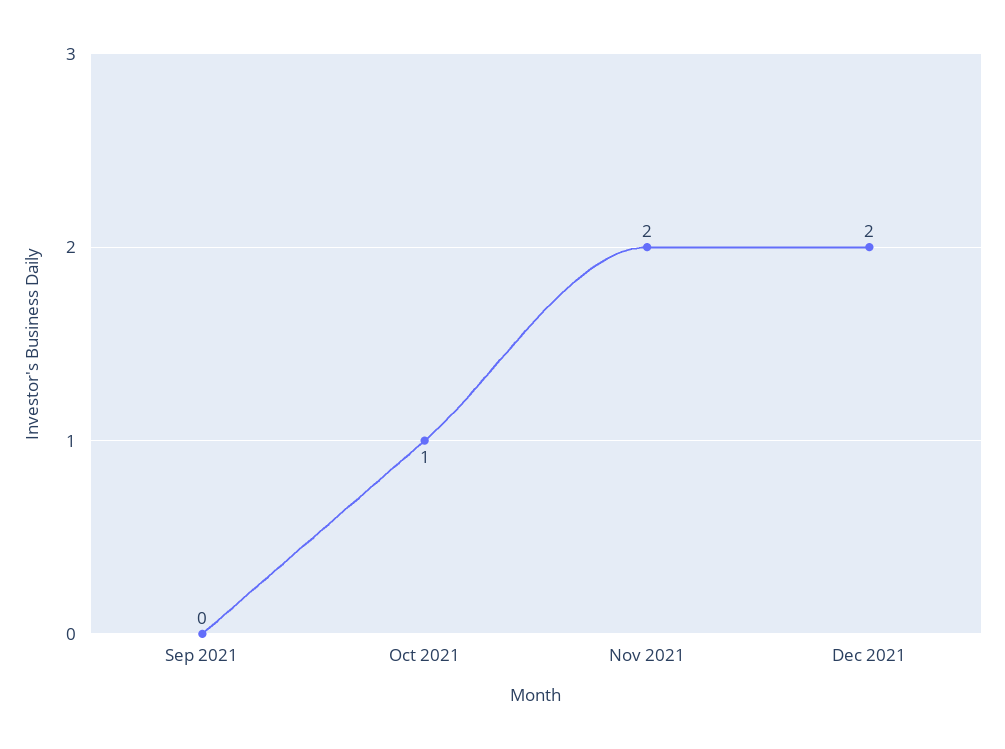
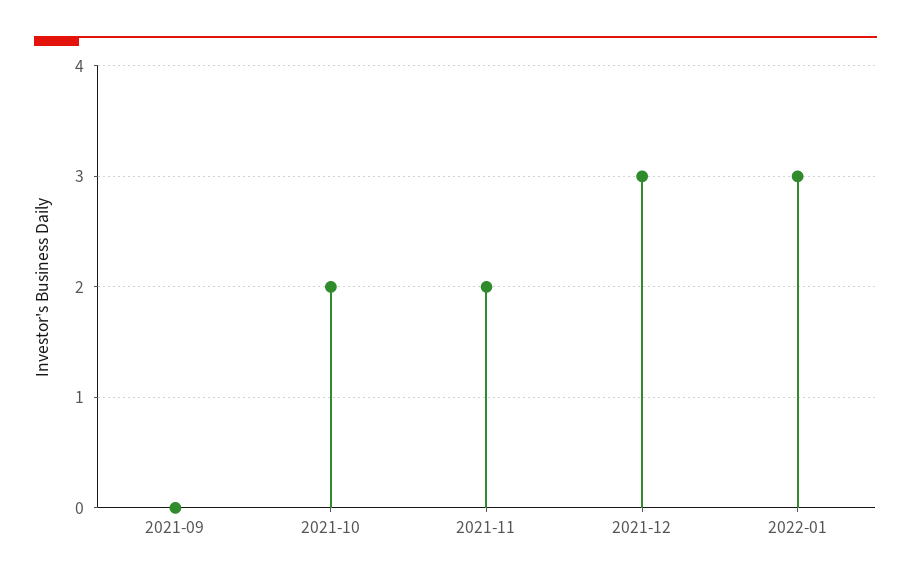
Oct 2021: 1 -> 2
Dec 2021: 2 -> 3
2022-01: none -> 3

